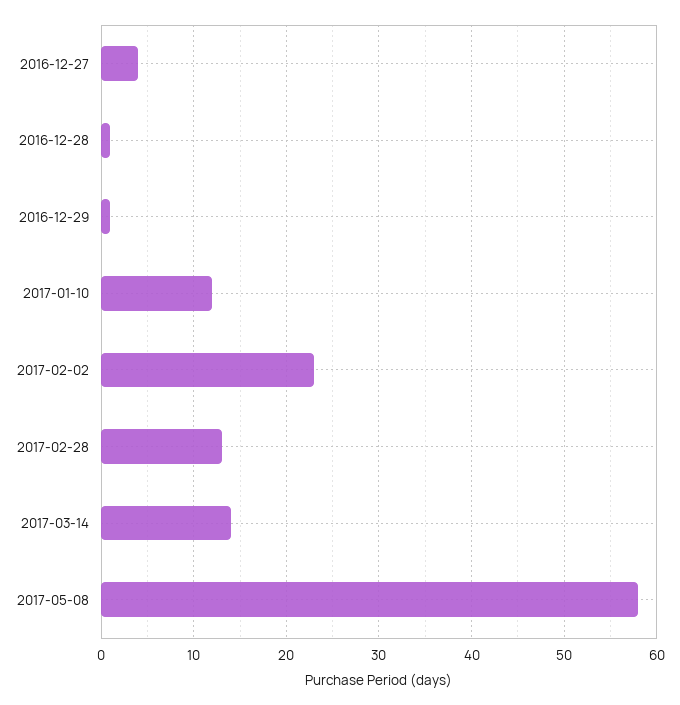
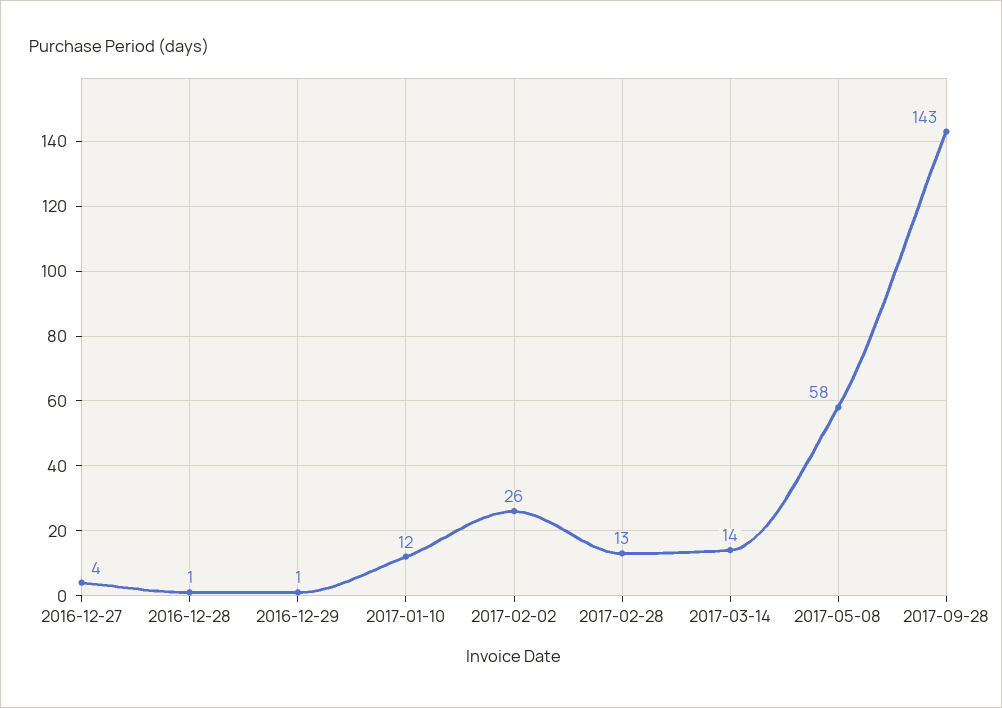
2017-02-02: 23 -> 26
2017-09-28: none -> 143

